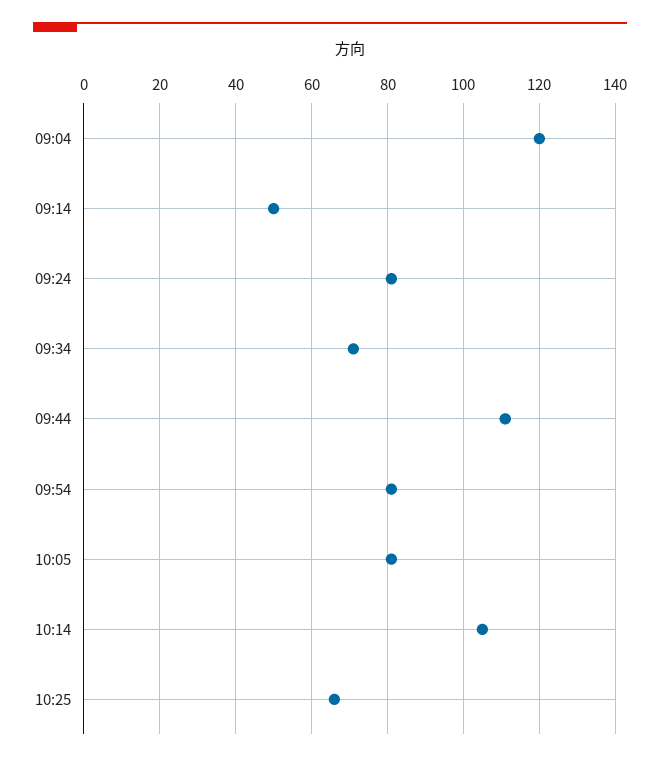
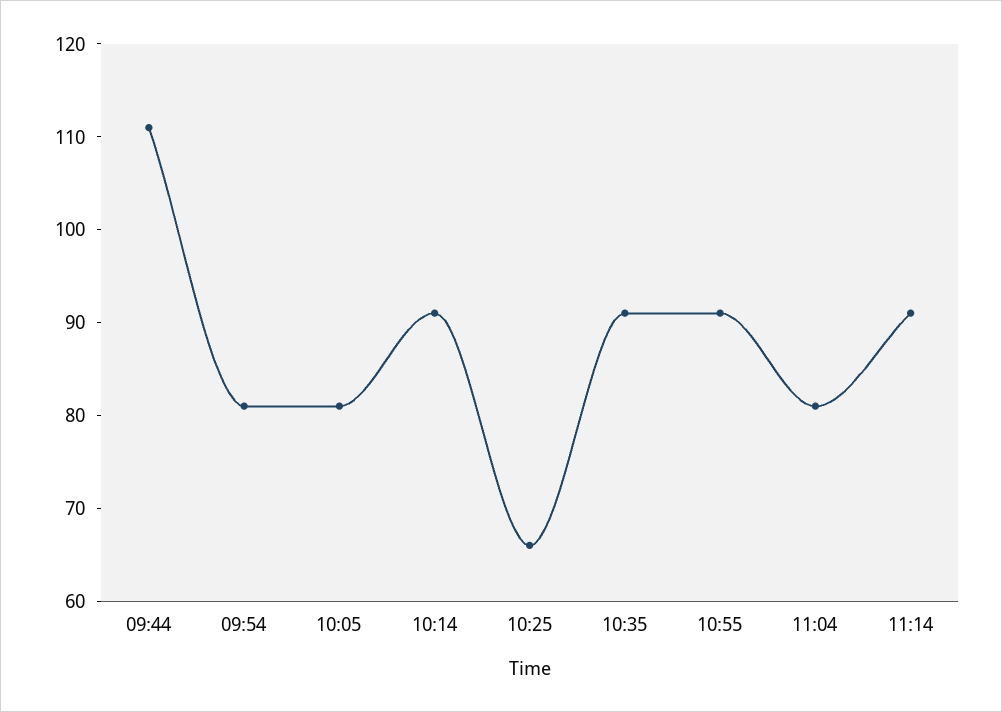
09:04: 120 -> none
09:14: 50 -> none
09:24: 80 -> none
09:34: 70 -> none
10:14: 105 -> 91
10:35: none -> 91
10:55: none -> 91
11:04: none -> 81
11:14: none -> 91

